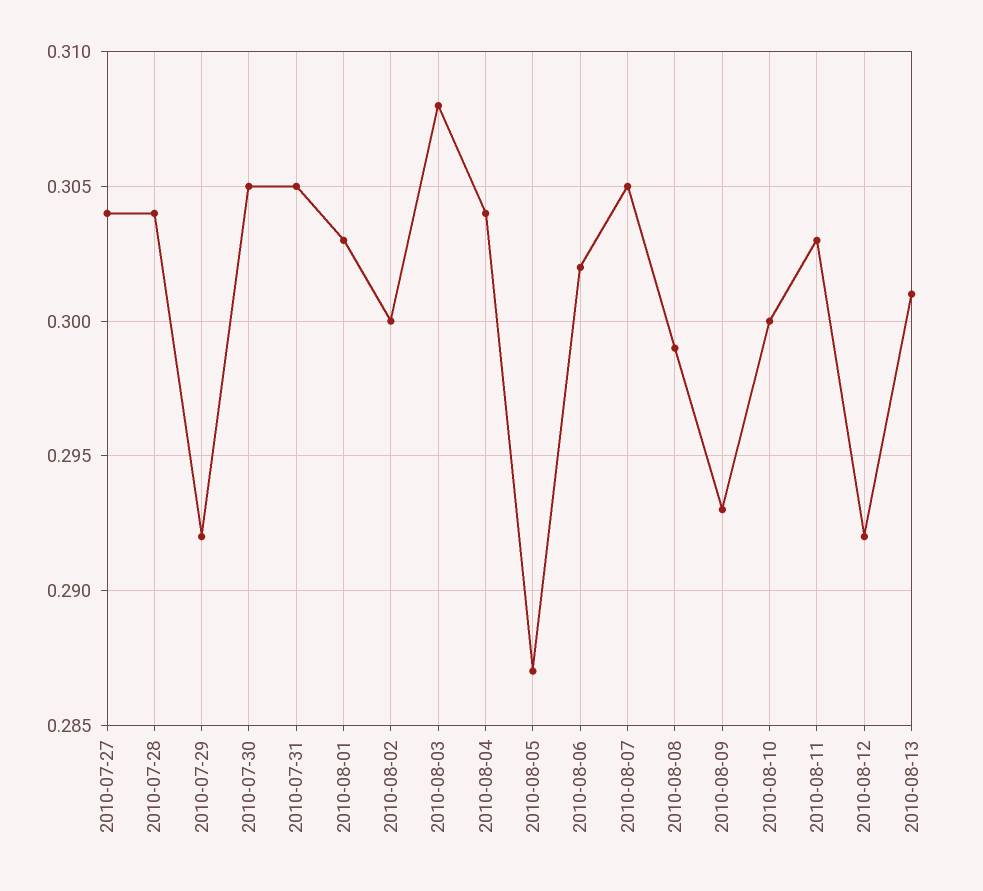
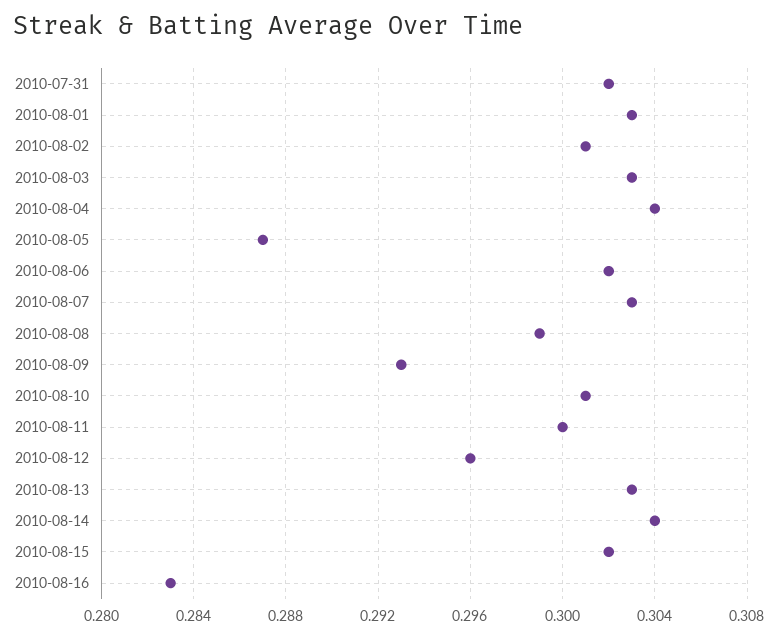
2010-07-27: 0.304 -> none
2010-07-28: 0.304 -> none
2010-07-29: 0.292 -> none
2010-07-30: 0.305 -> none
2010-07-31: 0.305 -> 0.302
2010-08-02: 0.3 -> 0.301
2010-08-03: 0.308 -> 0.303
2010-08-07: 0.305 -> 0.303
2010-08-10: 0.3 -> 0.301
2010-08-11: 0.303 -> 0.3
2010-08-12: 0.292 -> 0.296
2010-08-13: 0.301 -> 0.303
2010-08-14: none -> 0.304
2010-08-15: none -> 0.302
2010-08-16: none -> 0.283

